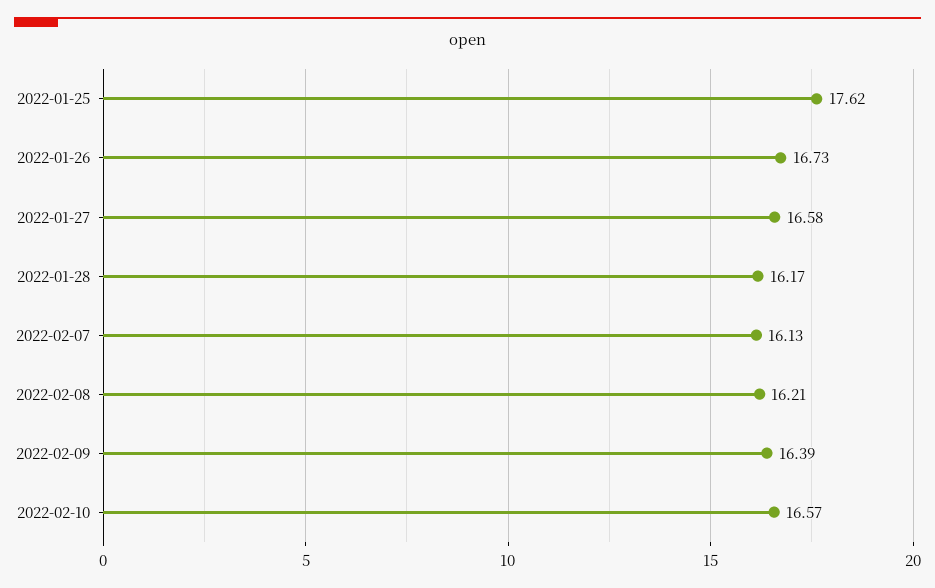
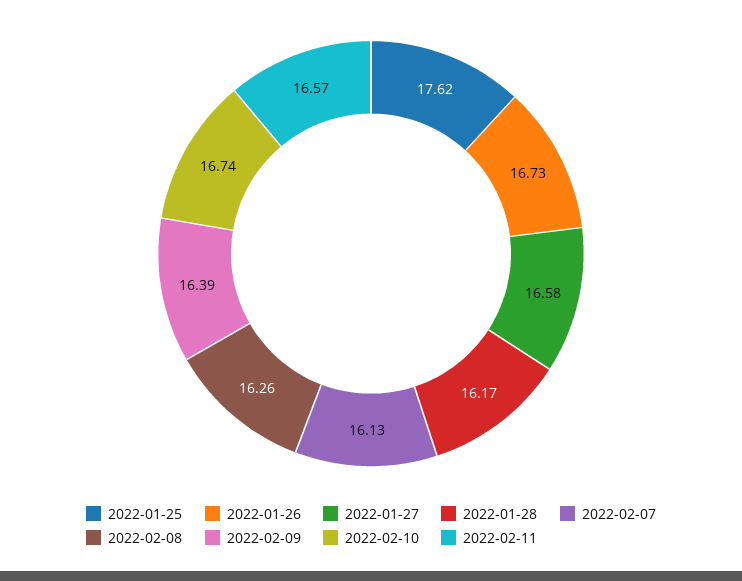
2022-02-08: 16.21 -> 16.26
2022-02-10: 16.57 -> 16.74
2022-02-11: none -> 16.57

